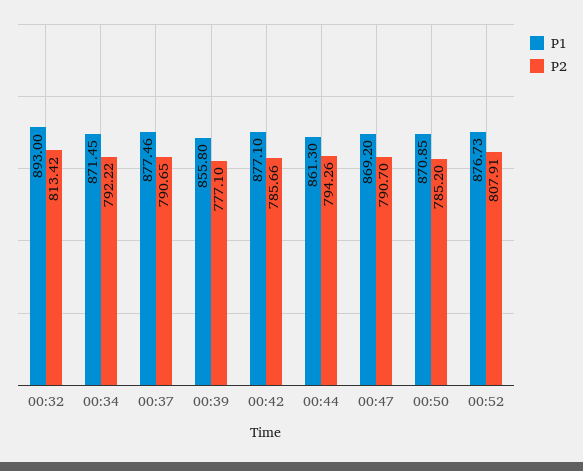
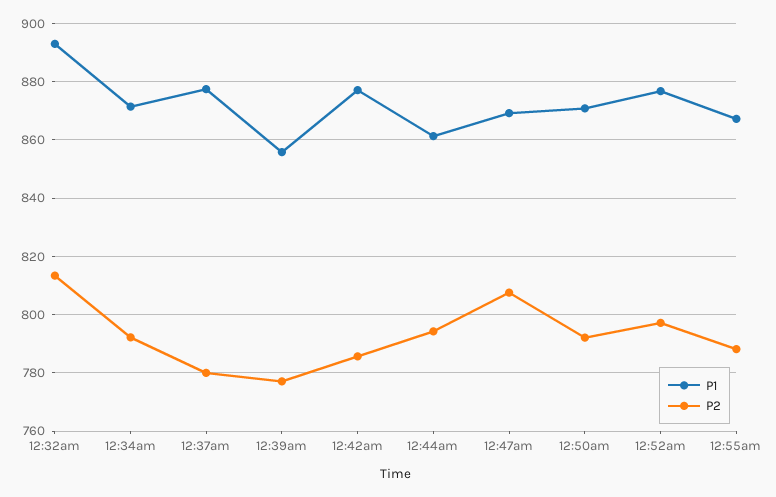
P2, 00:37: 790.65 -> 780
P2, 00:47: 790.7 -> 807.5
P2, 00:50: 785.2 -> 792.5
P2, 00:52: 807.91 -> 797.5
P1, 12:55am: none -> 867.5
P2, 12:55am: none -> 787.5

